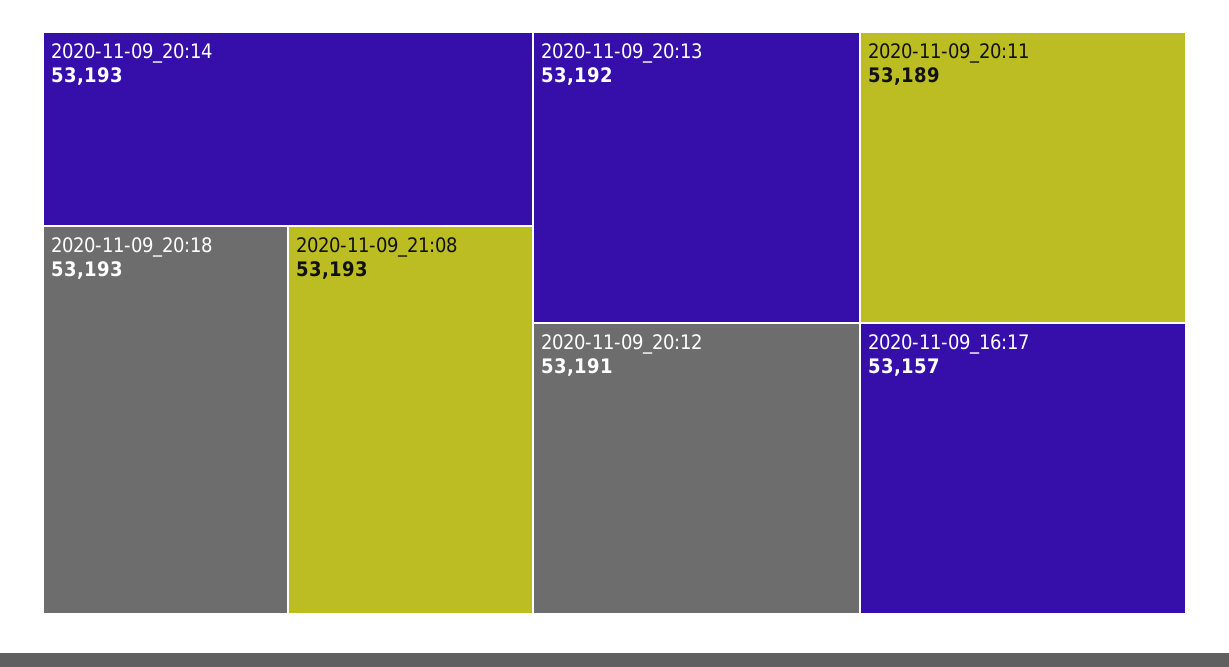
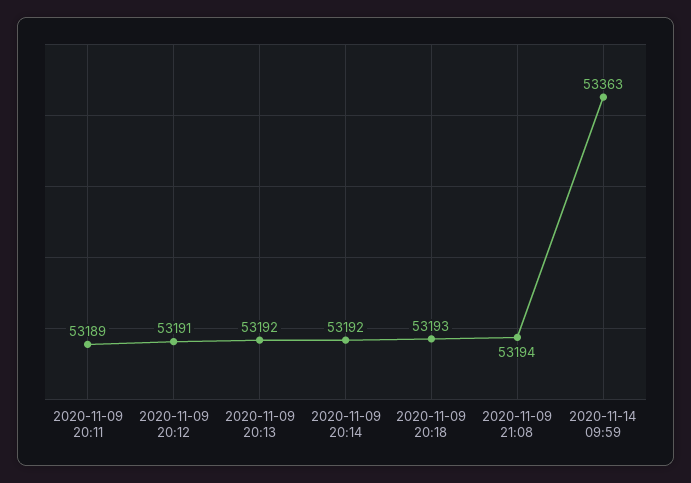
2020-11-09_20:14: 53193 -> 53192
2020-11-09_21:08: 53193 -> 53194
2020-11-09_16:17: 53157 -> none
2020-11-14 09:59: none -> 53363

